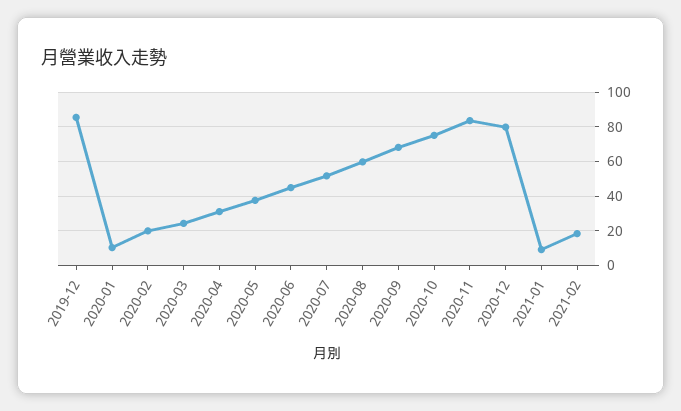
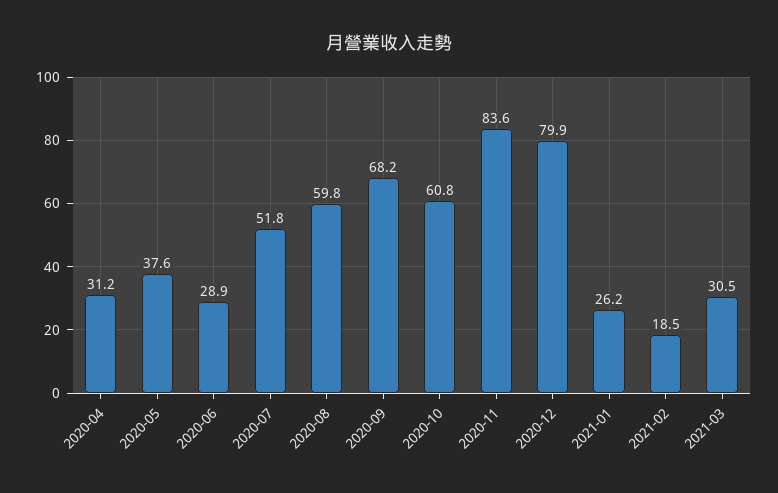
2019-12: 85 -> none
2020-01: 10 -> none
2020-02: 20 -> none
2020-03: 25 -> none
2020-06: 45 -> 28.9
2020-10: 75 -> 60.8
2021-01: 10 -> 26.2
2021-03: none -> 30.5

